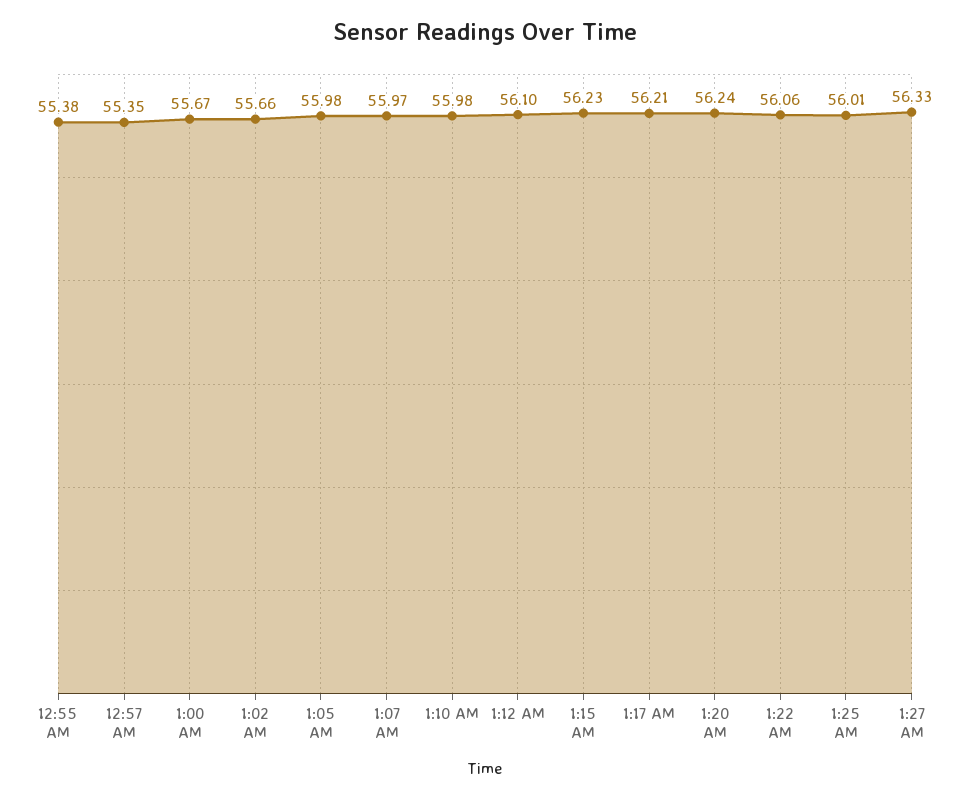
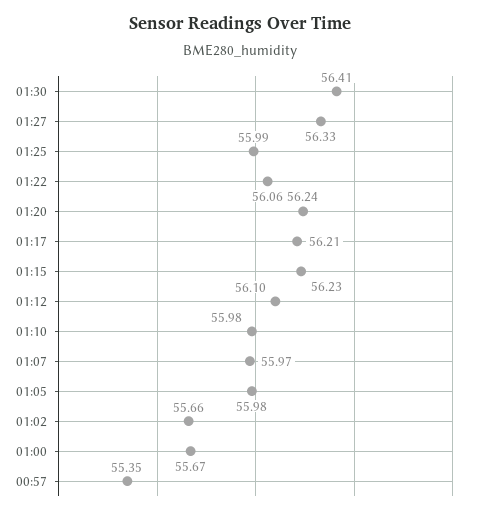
12:55 AM: 55.38 -> none
1:25 AM: 56.01 -> 55.99
01:30: none -> 56.41

